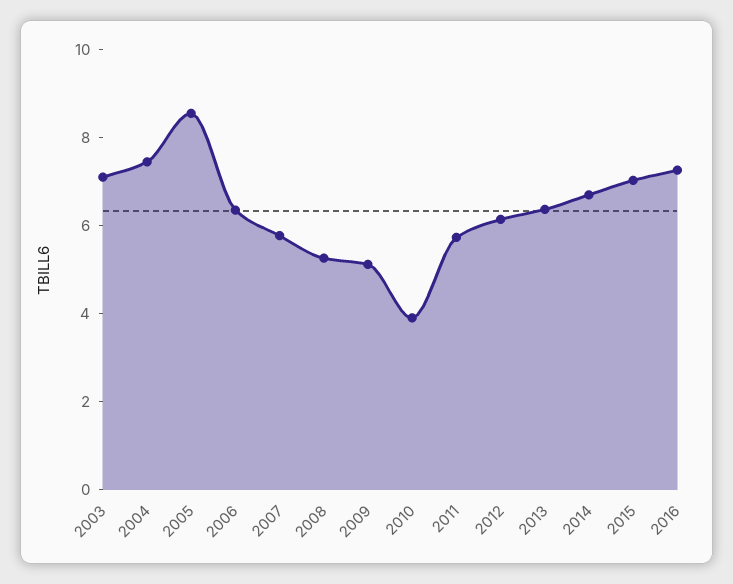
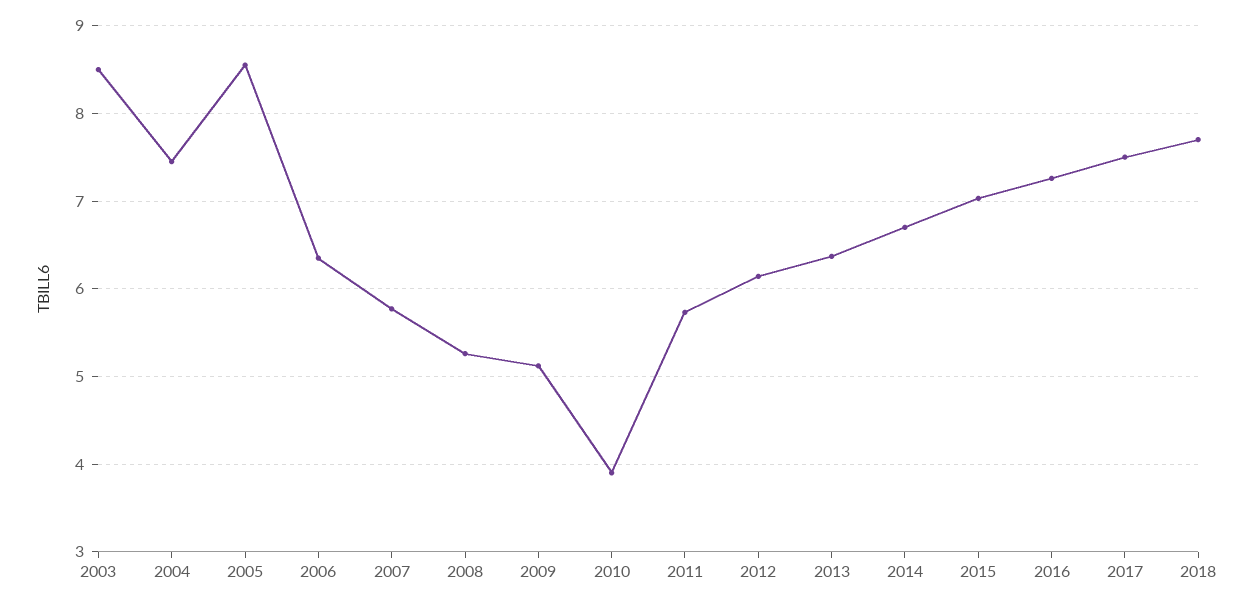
2003: 7 -> 8.5
2017: none -> 7.5
2018: none -> 7.7

